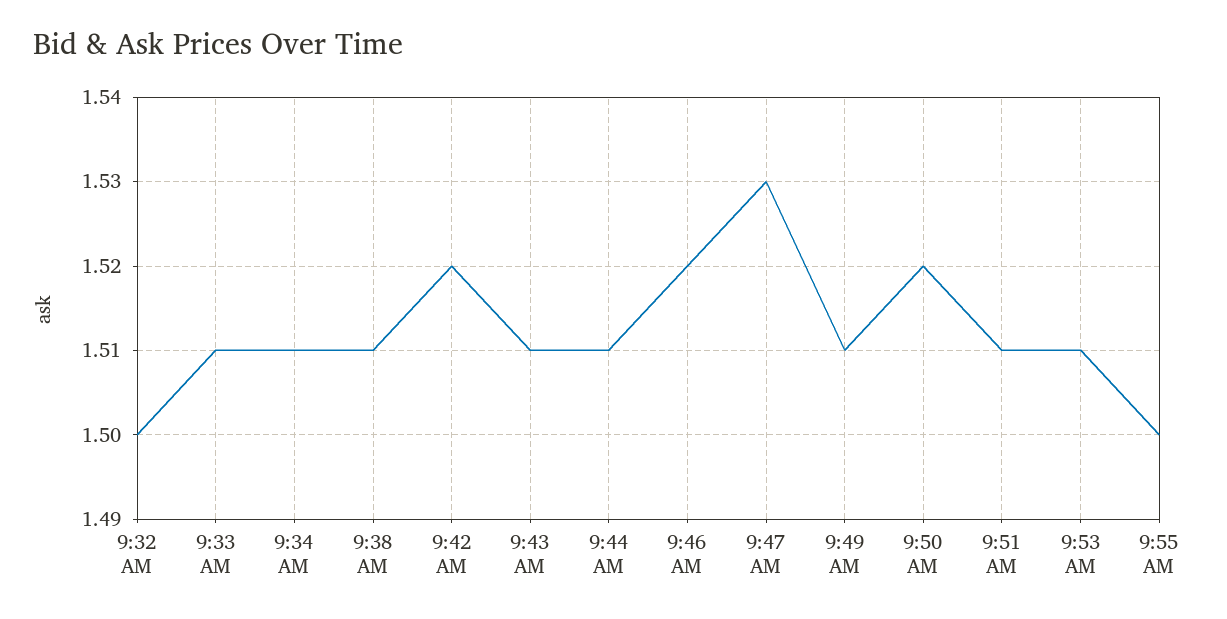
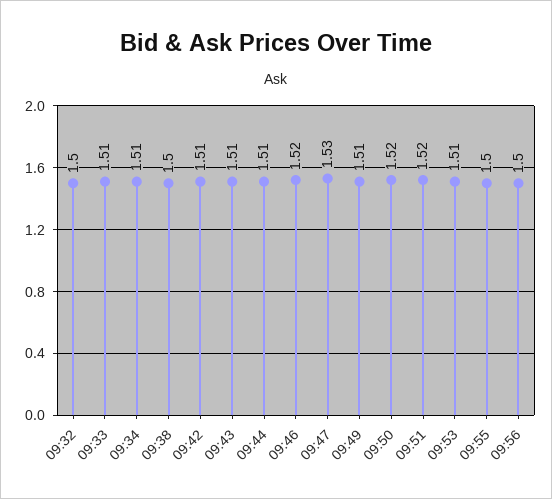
9:38 AM: 1.51 -> 1.5
9:42 AM: 1.52 -> 1.51
9:51 AM: 1.51 -> 1.52
09:56: none -> 1.5

